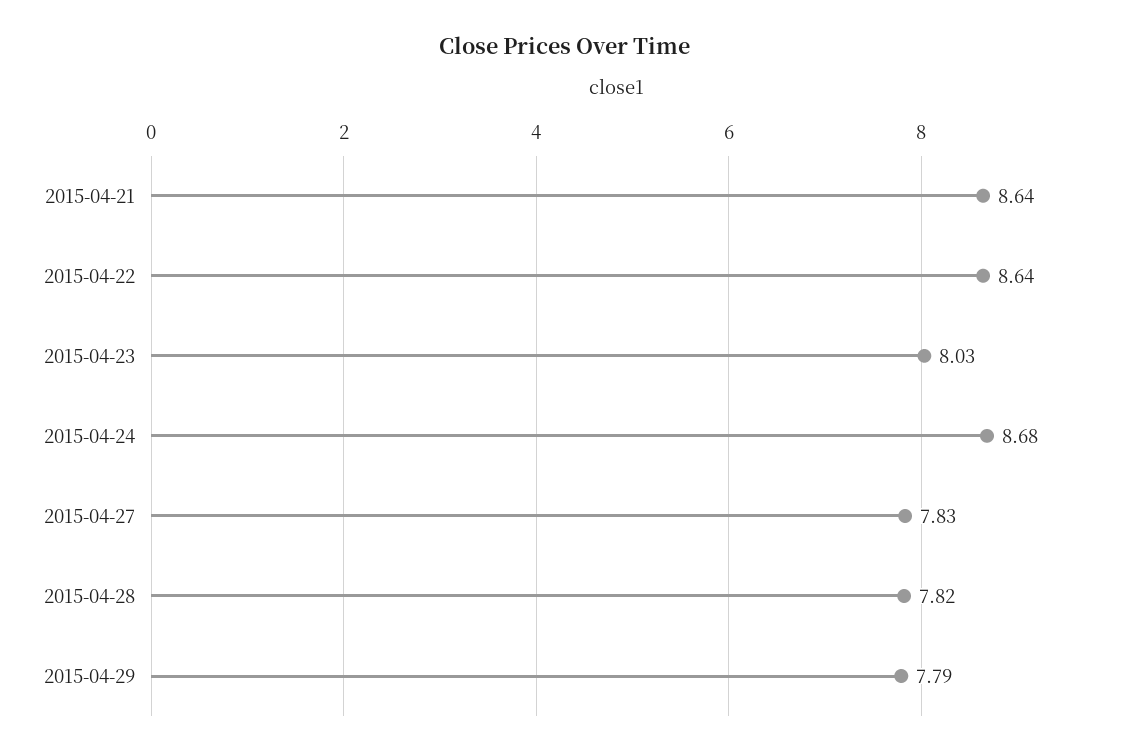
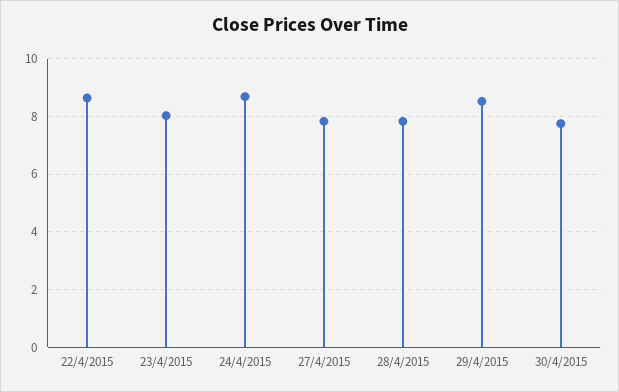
2015-04-21: 8.64 -> none
2015-04-29: 7.79 -> 8.5
30/4/2015: none -> 7.75

